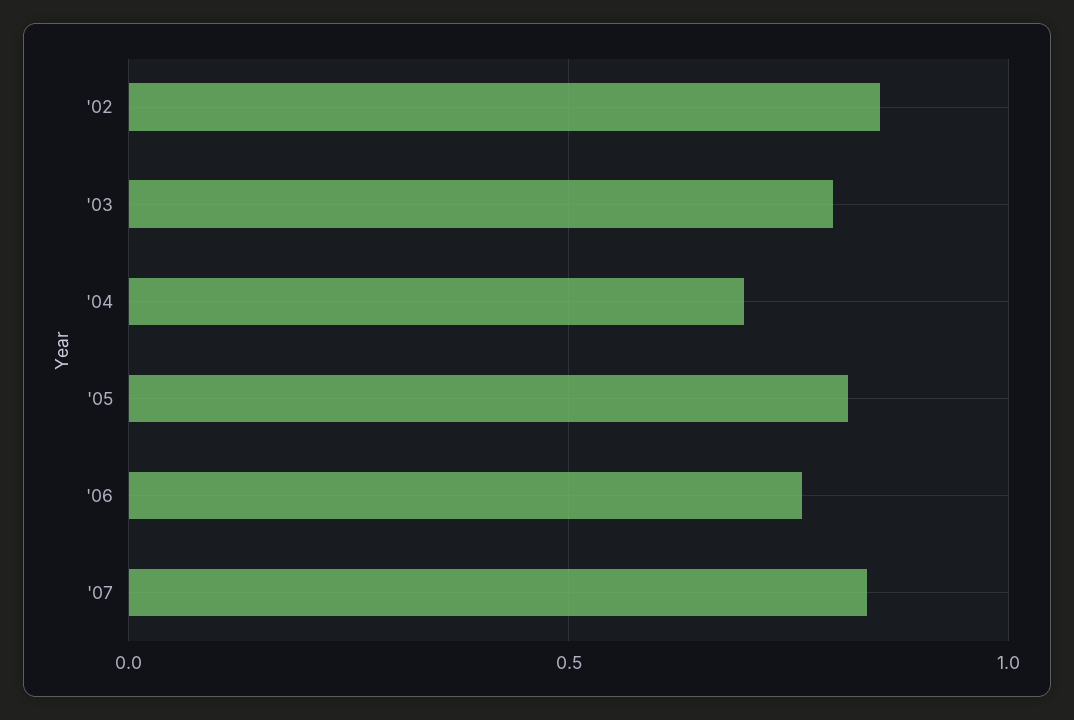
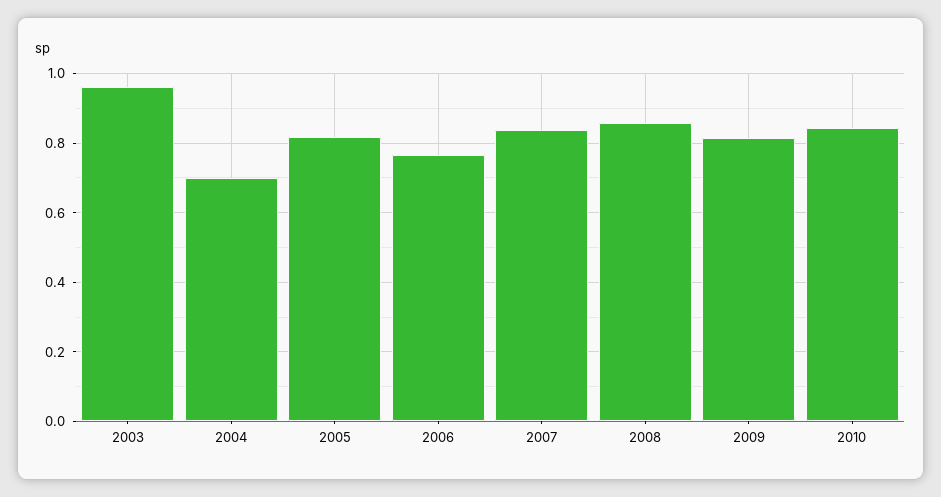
'02: 0.85 -> none
'03: 0.8 -> 0.96
2008: none -> 0.86
2009: none -> 0.82
2010: none -> 0.84

